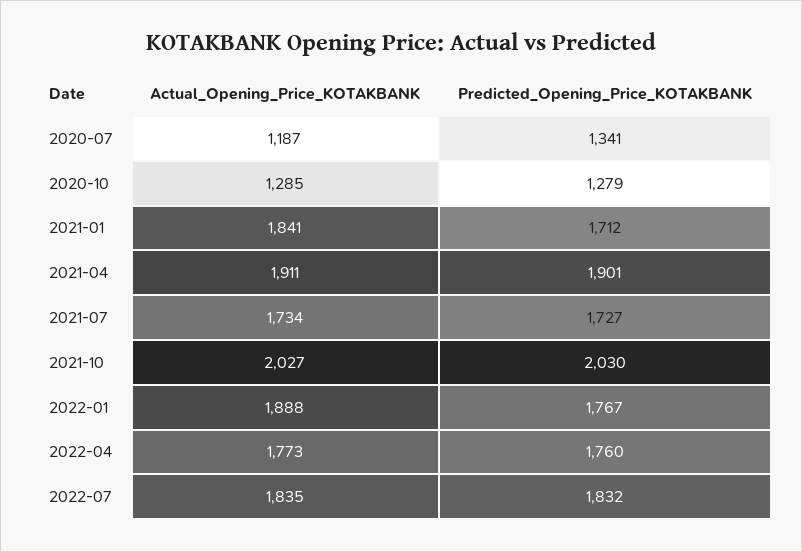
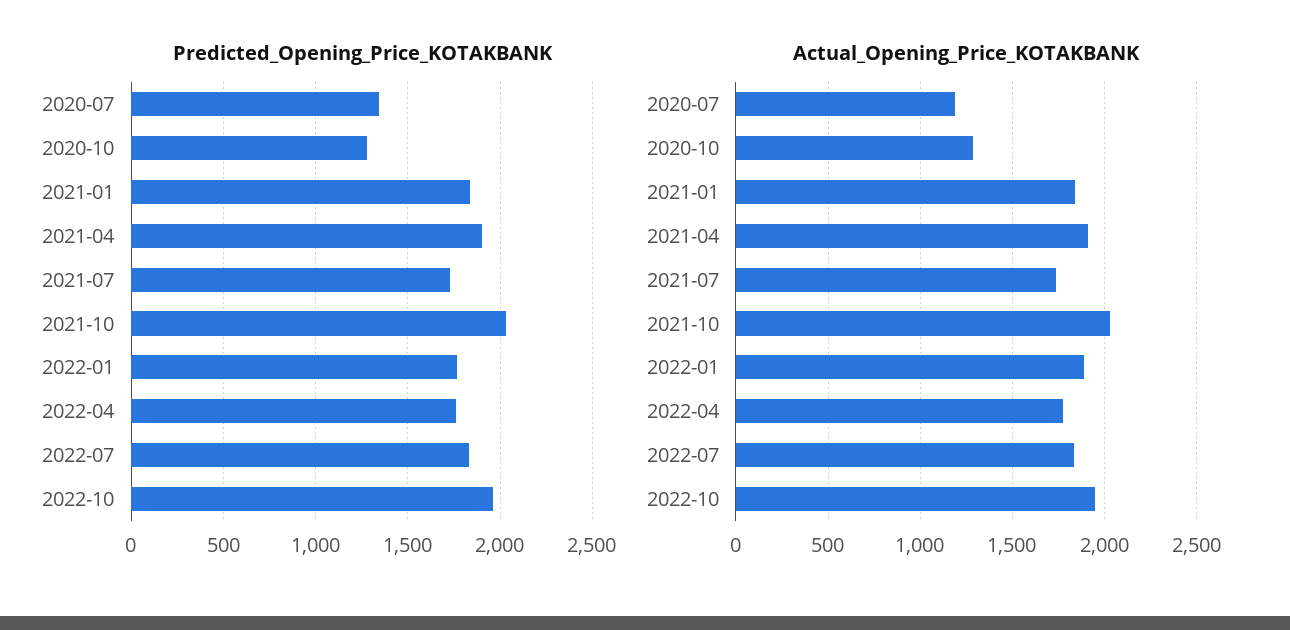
Predicted_Opening_Price_KOTAKBANK, 2021-01: 1712 -> 1850
Predicted_Opening_Price_KOTAKBANK, 2022-10: none -> 1950
Actual_Opening_Price_KOTAKBANK, 2022-10: none -> 1950

